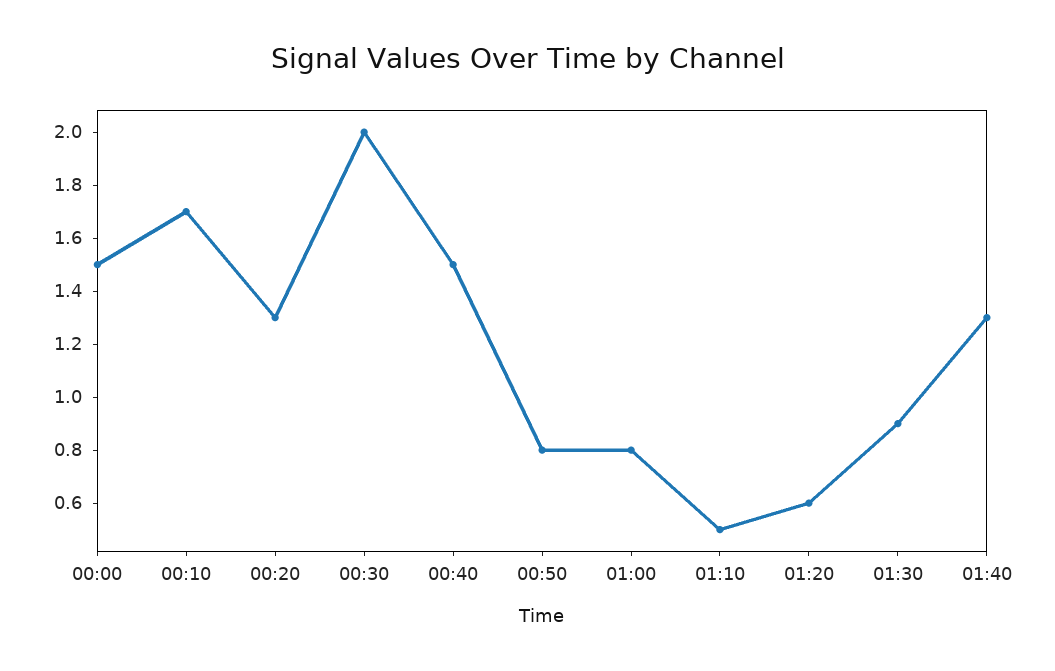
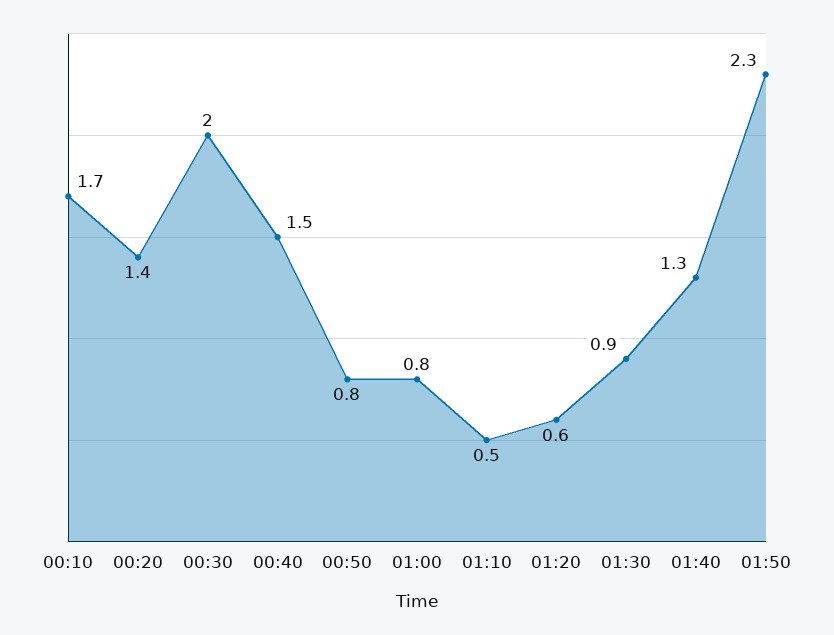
00:00: 1.5 -> none
00:20: 1.3 -> 1.4
01:50: none -> 2.3

